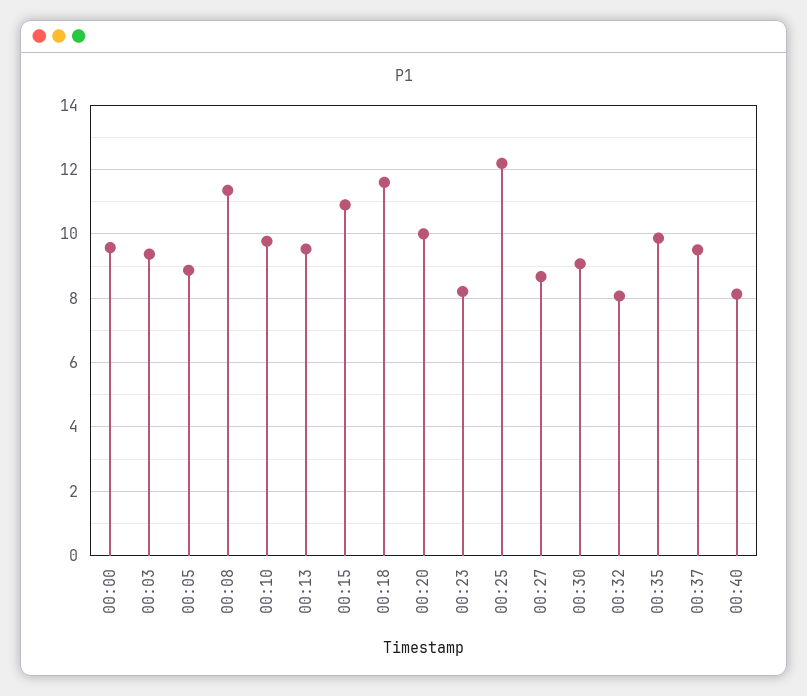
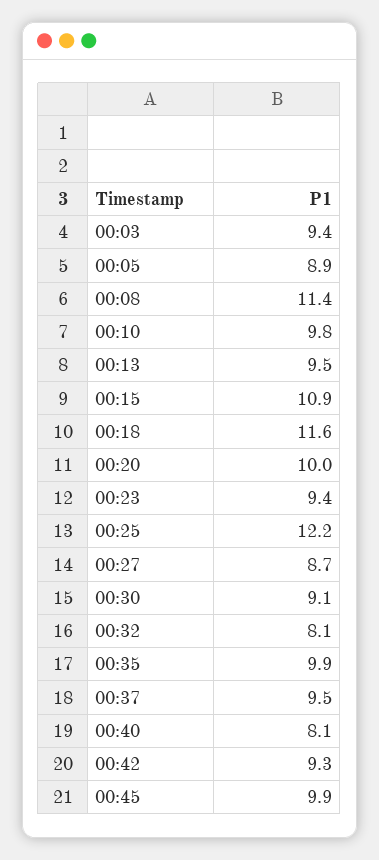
00:00: 9.6 -> none
00:23: 8.2 -> 9.4
00:42: none -> 9.3
00:45: none -> 9.9

